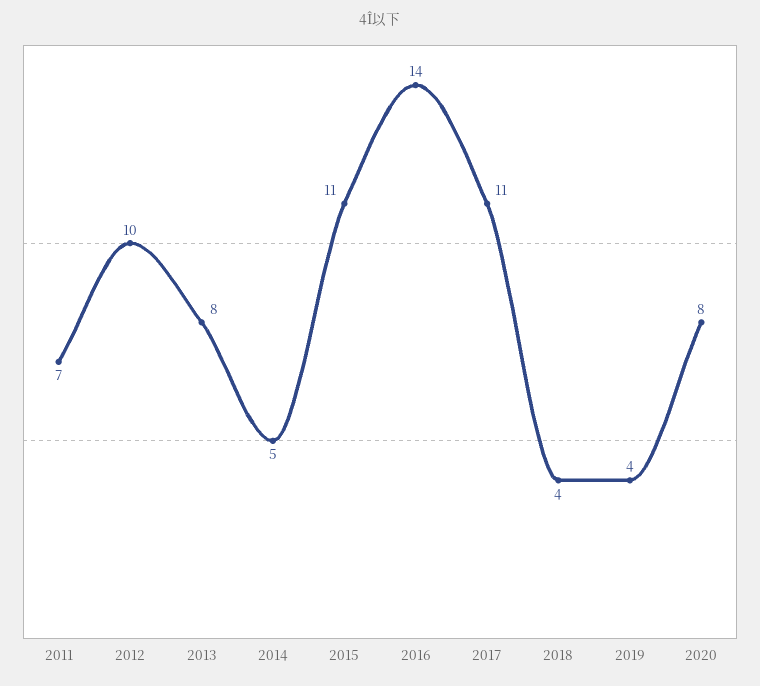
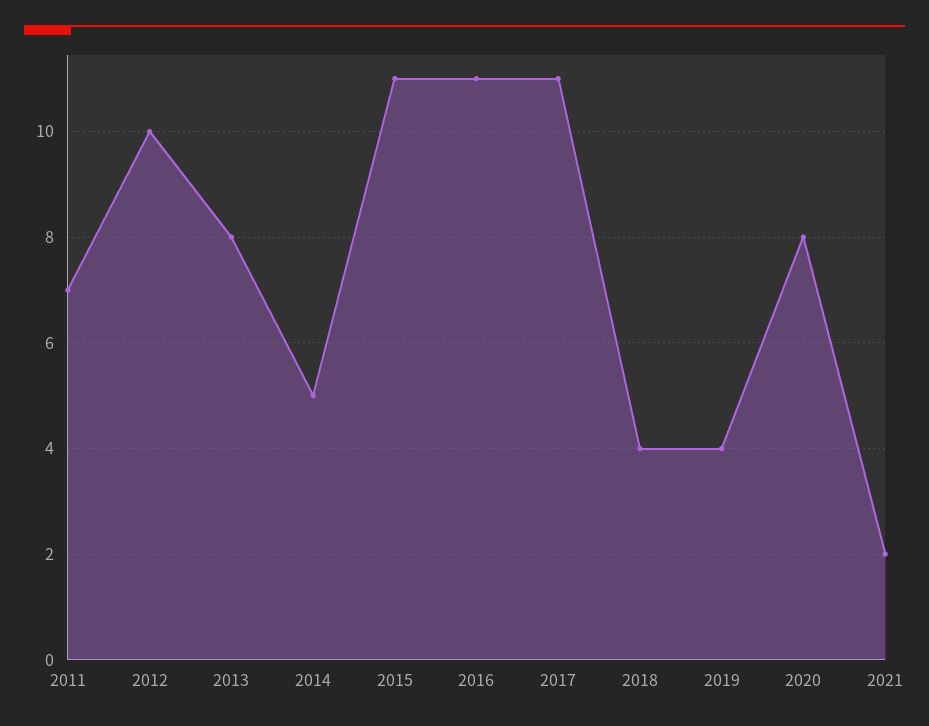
2016: 14 -> 11
2021: none -> 2

